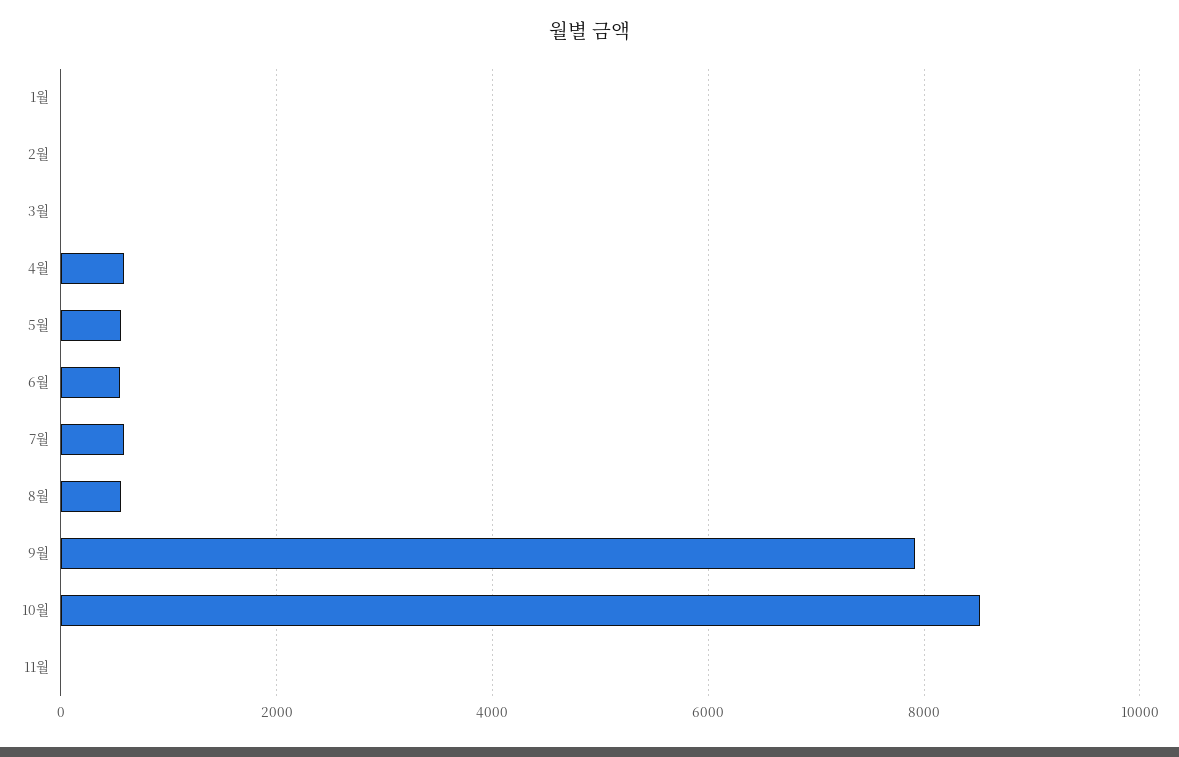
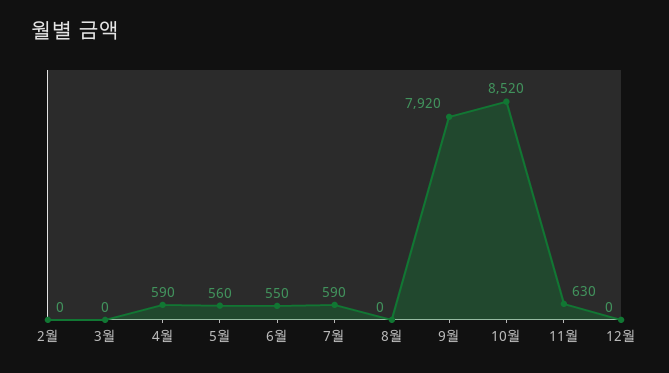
1월: 0 -> none
8월: 600 -> 0
11월: 0 -> 630
12월: none -> 0

